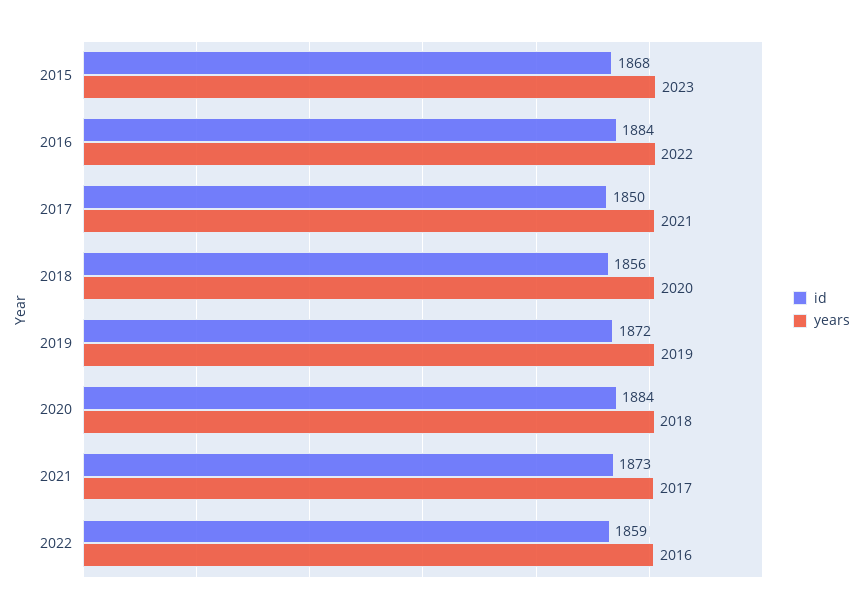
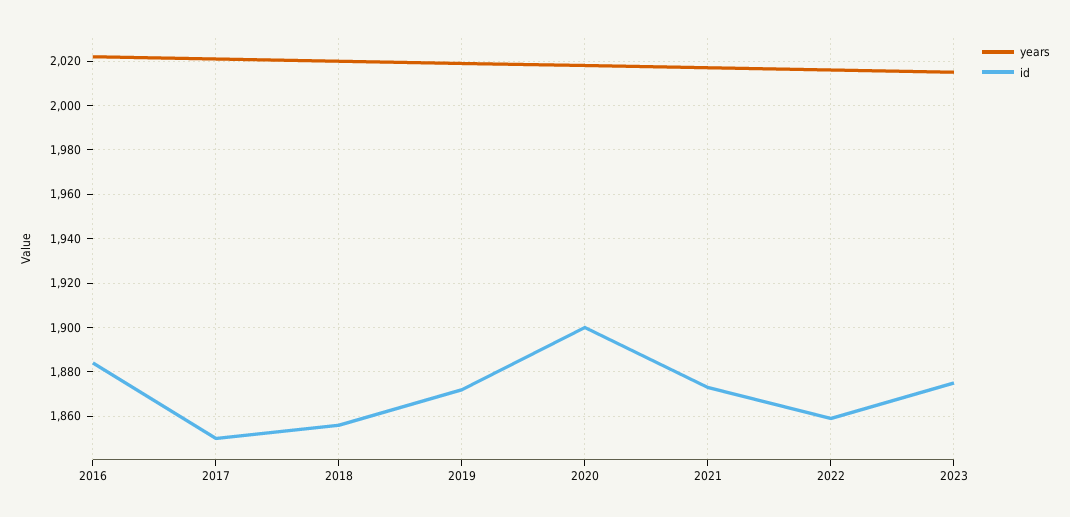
id, 2015: 1868 -> none
years, 2015: 2023 -> none
id, 2020: 1884 -> 1900
years, 2023: none -> 2015
id, 2023: none -> 1875

